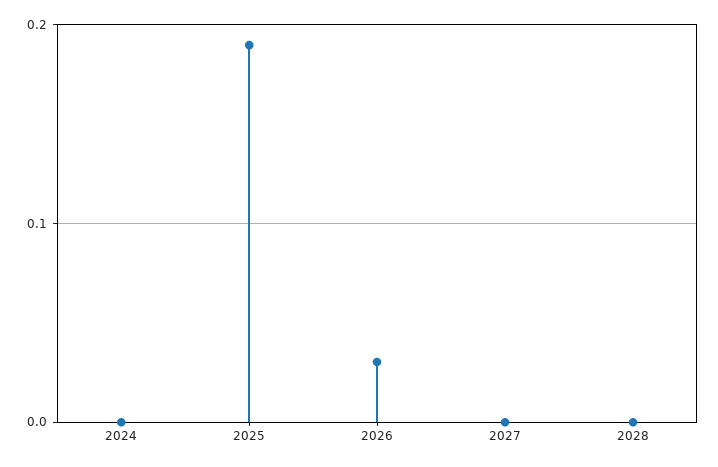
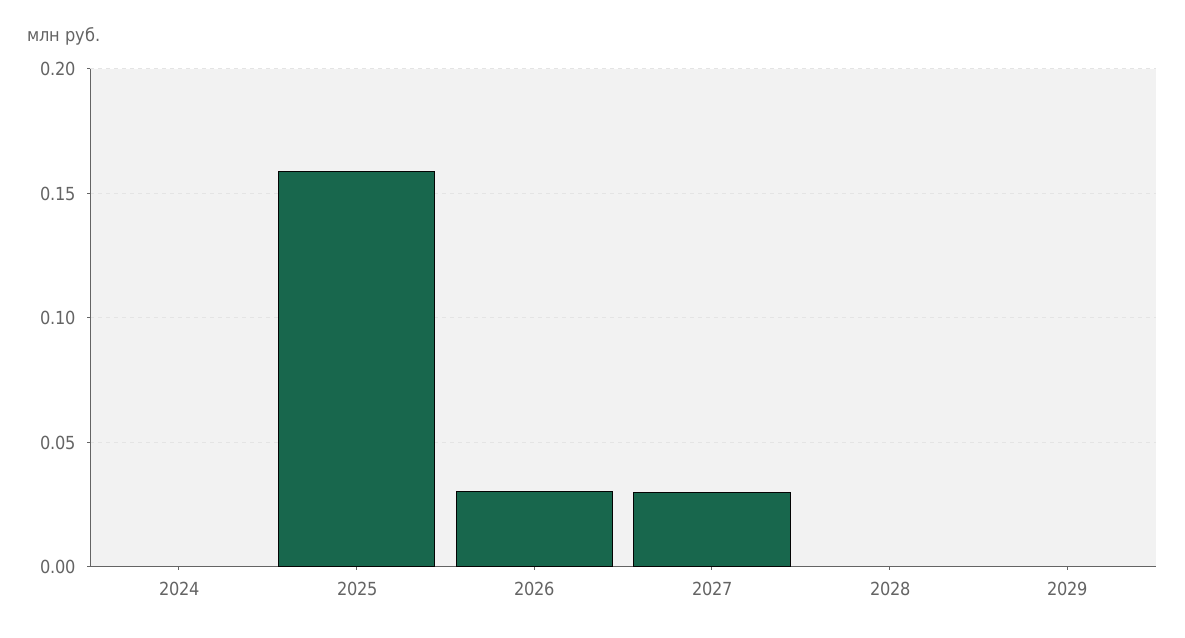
2025: 0.19 -> 0.16
2027: 0 -> 0.03
2029: none -> 0

